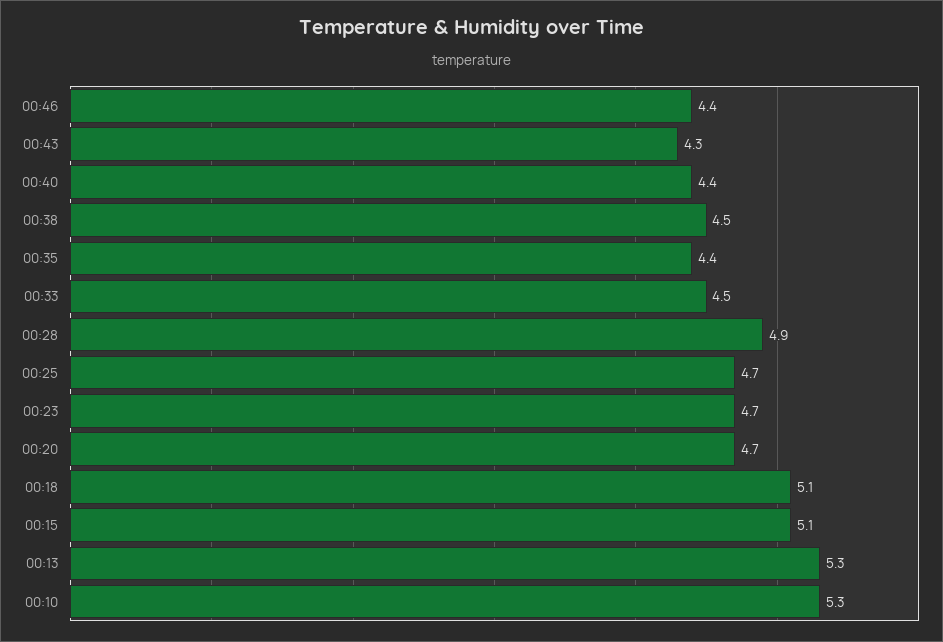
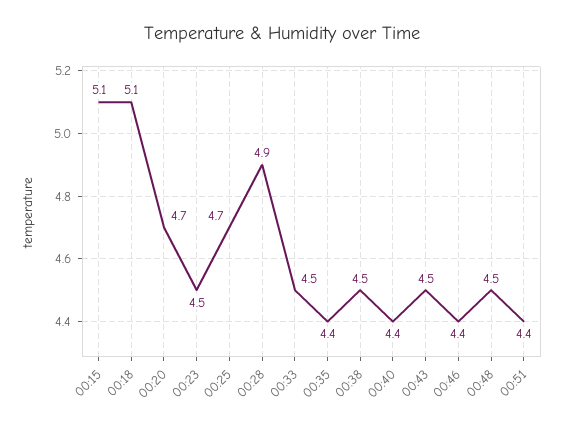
00:43: 4.3 -> 4.5
00:23: 4.7 -> 4.5
00:13: 5.3 -> none
00:10: 5.3 -> none
00:48: none -> 4.5
00:51: none -> 4.4

